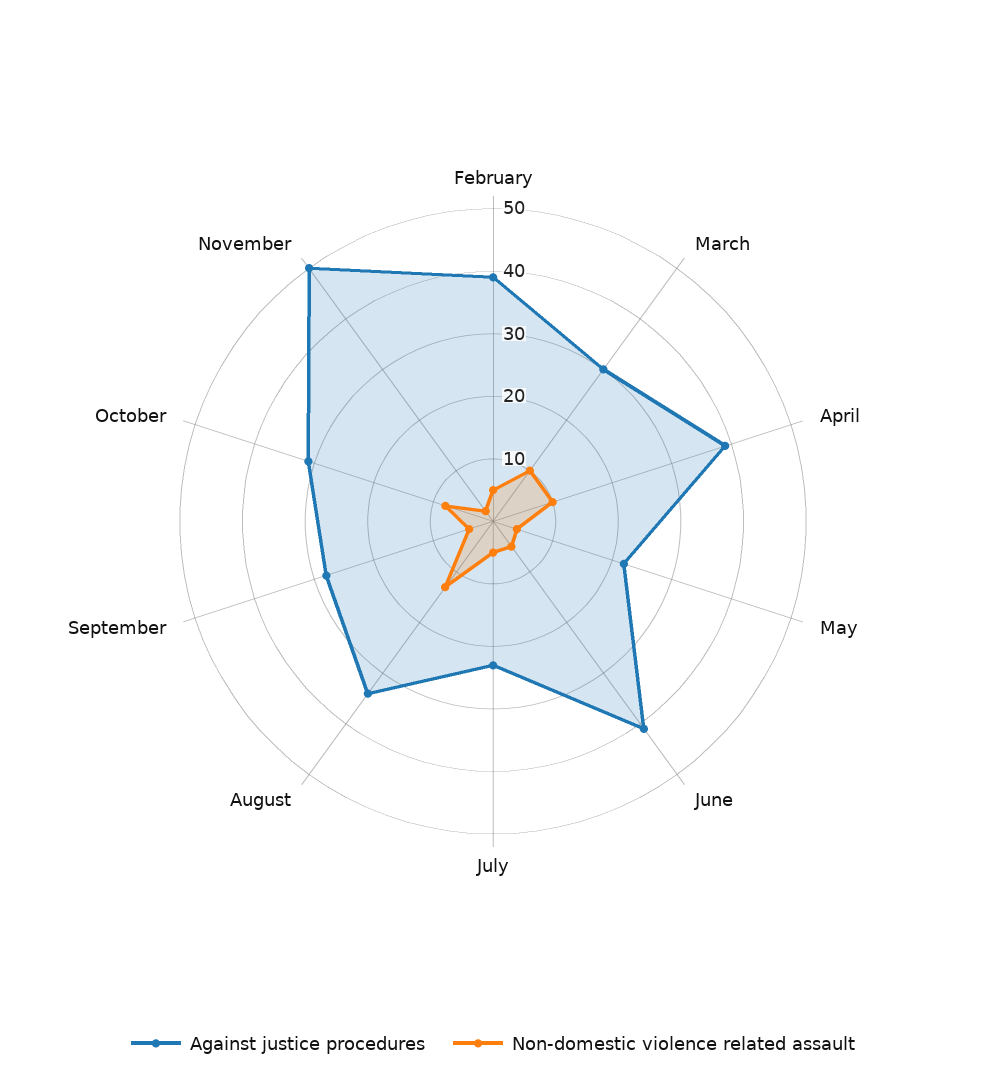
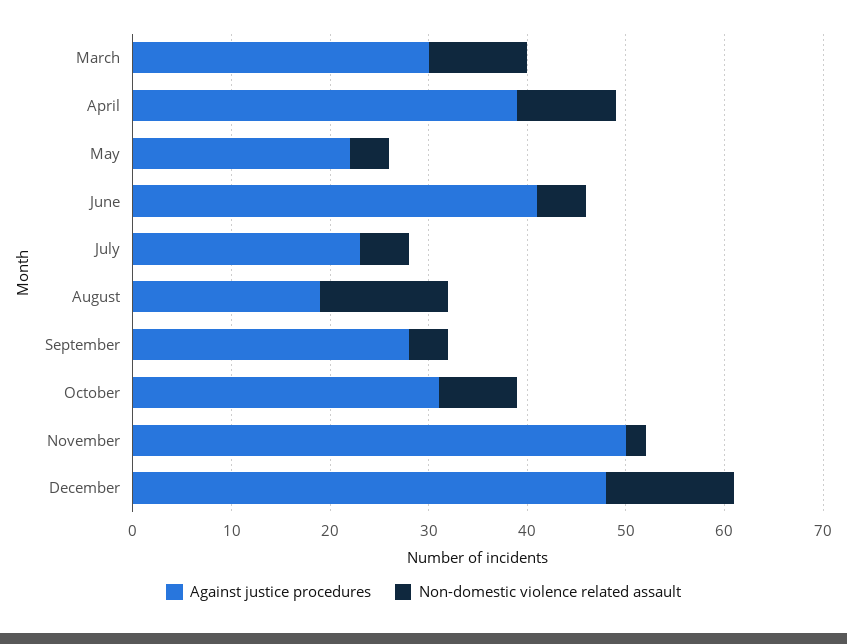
Against justice procedures, February: 40 -> none
Non-domestic violence related assault, February: 5 -> none
Against justice procedures, August: 35 -> 19
Against justice procedures, December: none -> 48
Non-domestic violence related assault, December: none -> 13

